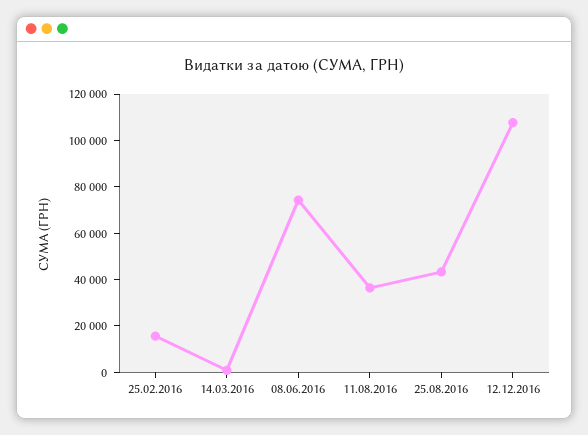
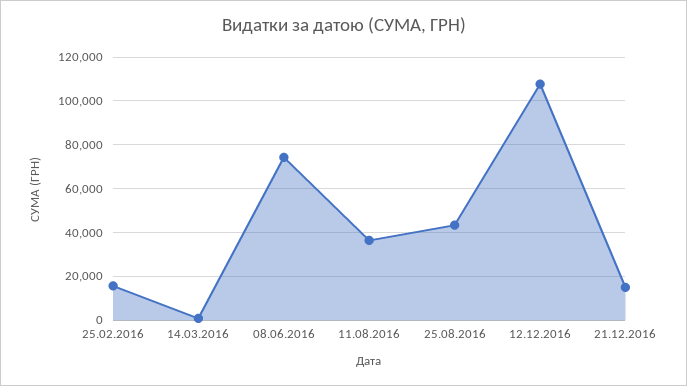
21.12.2016: none -> 15000

